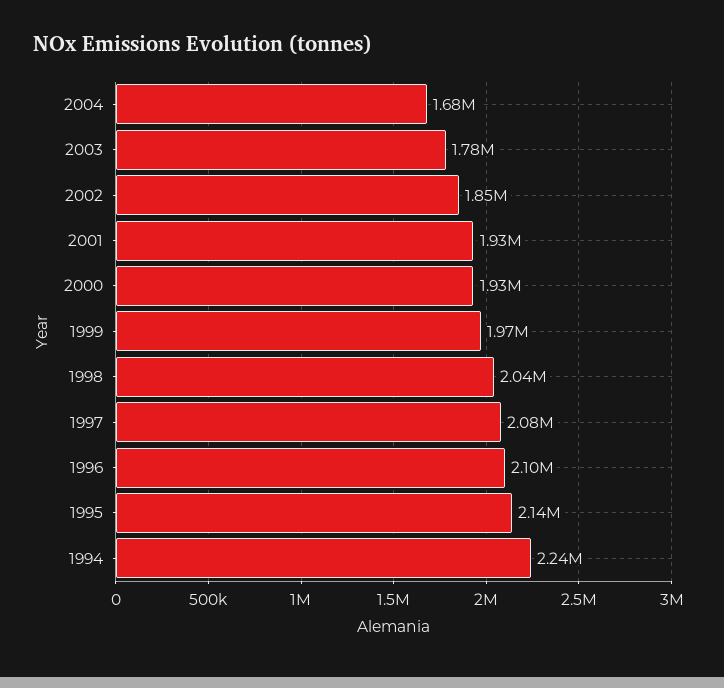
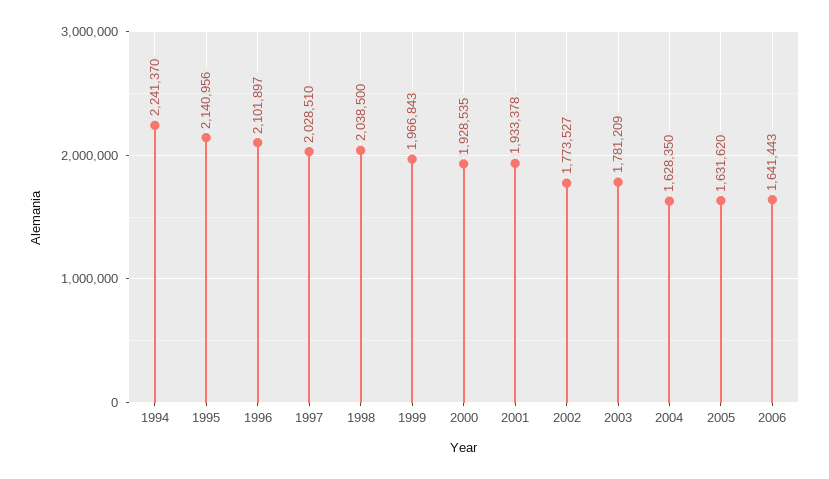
2004: 1680000 -> 1628350
2002: 1850000 -> 1773527
1997: 2080000 -> 2028510
2005: none -> 1631620
2006: none -> 1641443

